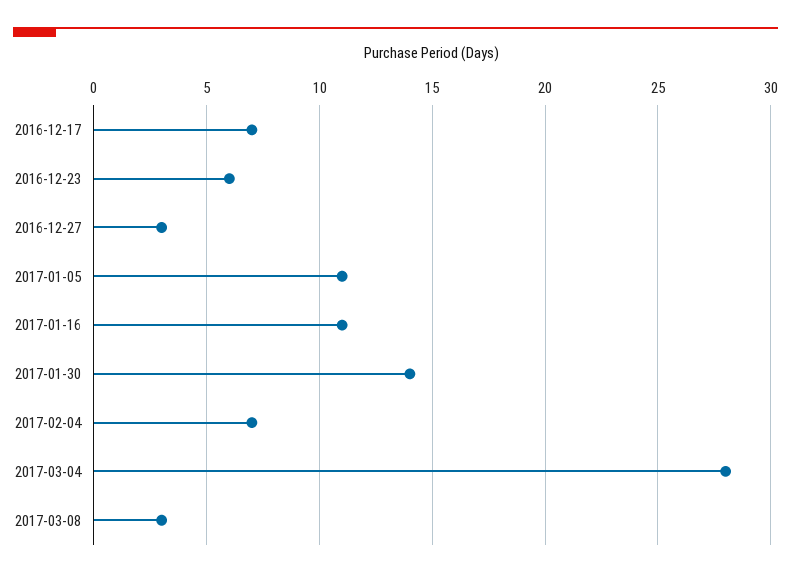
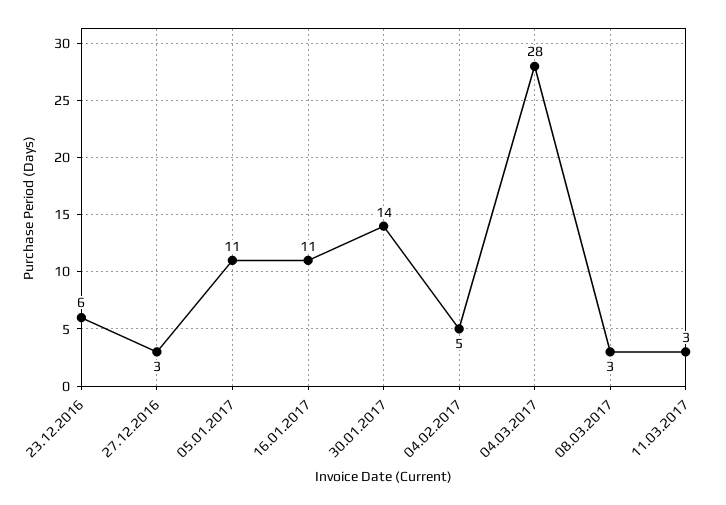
2016-12-17: 7 -> none
2017-02-04: 7 -> 5
11.03.2017: none -> 3

